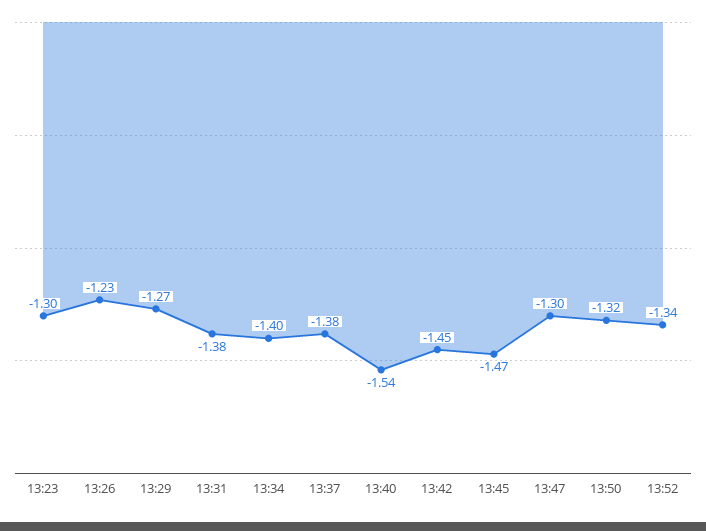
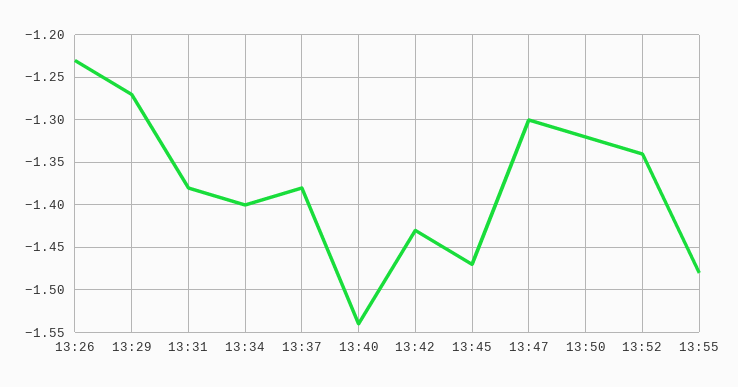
13:23: -1.3 -> none
13:42: -1.45 -> -1.43
13:55: none -> -1.48

